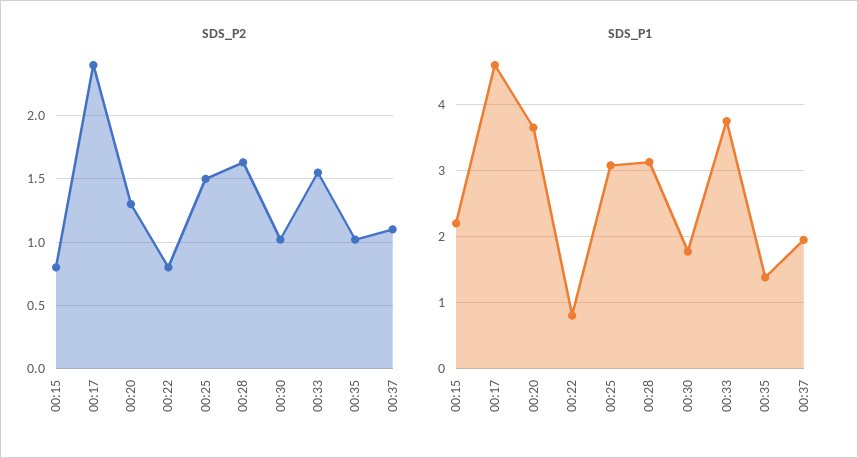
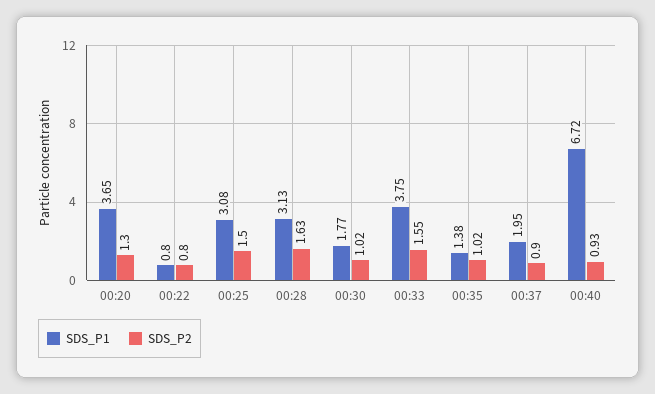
SDS_P2, 00:15: 0.8 -> none
SDS_P2, 00:17: 2.4 -> none
SDS_P2, 00:37: 1.1 -> 0.9
SDS_P1, 00:15: 2.2 -> none
SDS_P1, 00:17: 4.6 -> none
SDS_P1, 00:40: none -> 6.72
SDS_P2, 00:40: none -> 0.93

